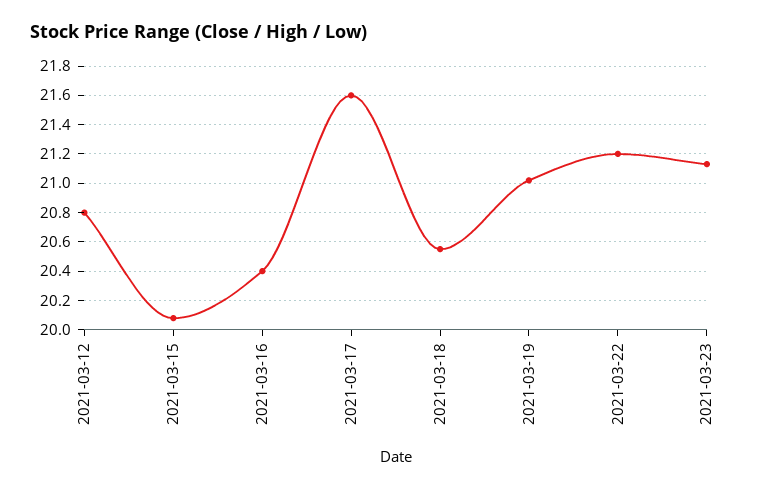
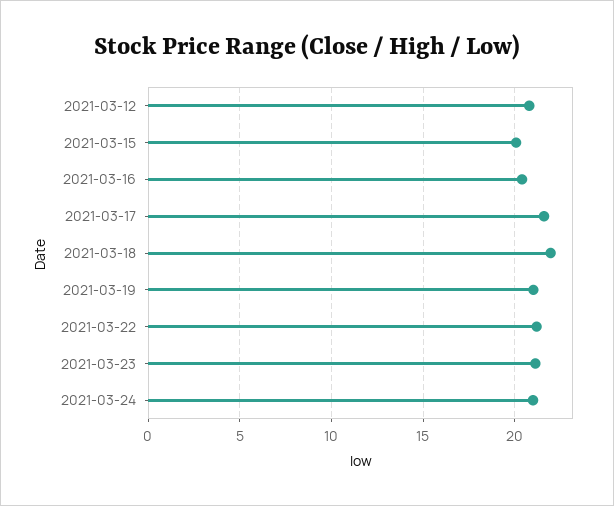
2021-03-18: 20.55 -> 22
2021-03-24: none -> 21

